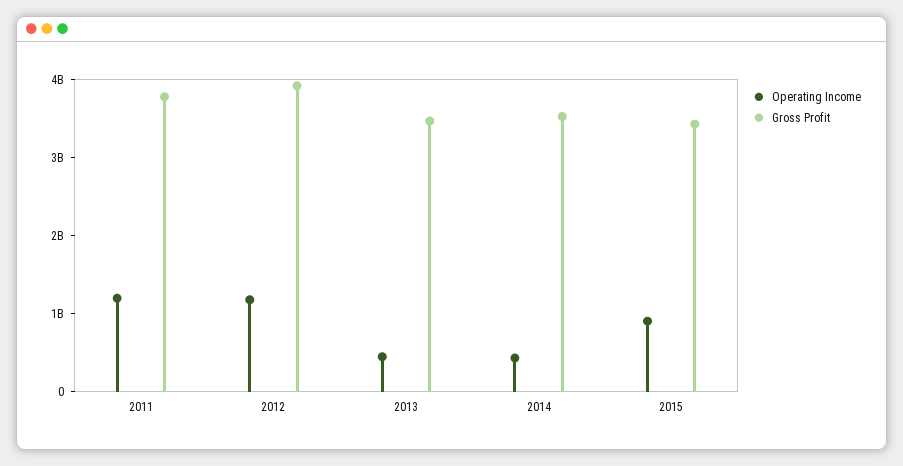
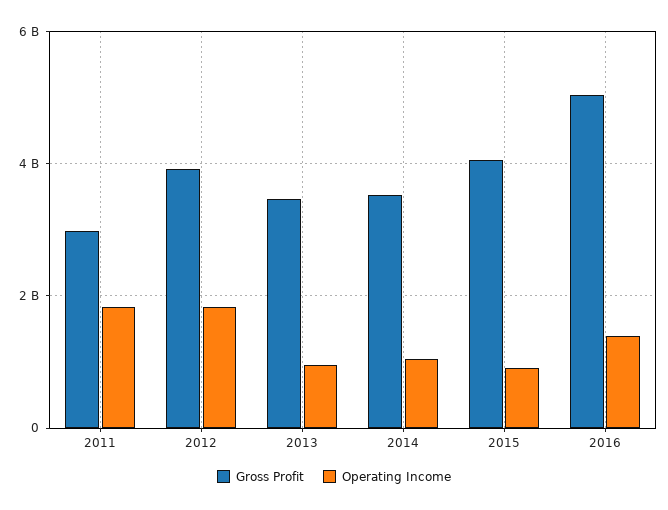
Operating Income, 2011: 1200000000 -> 1800000000
Gross Profit, 2011: 3800000000 -> 3000000000
Operating Income, 2012: 1200000000 -> 1800000000
Operating Income, 2013: 400000000 -> 1000000000
Operating Income, 2014: 400000000 -> 1000000000
Gross Profit, 2015: 3400000000 -> 4000000000
Gross Profit, 2016: none -> 5000000000
Operating Income, 2016: none -> 1400000000

